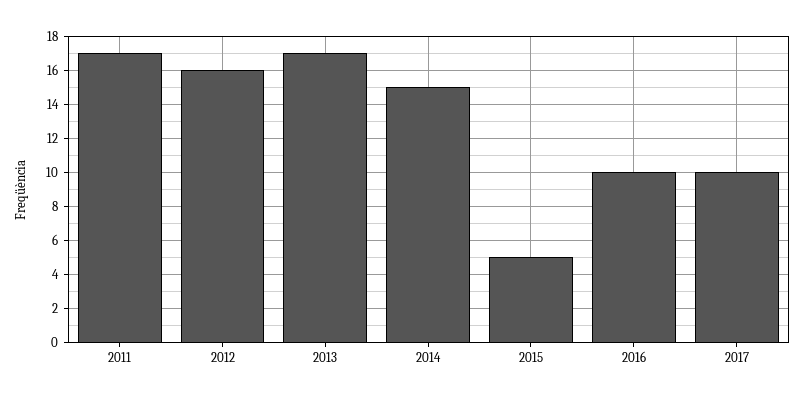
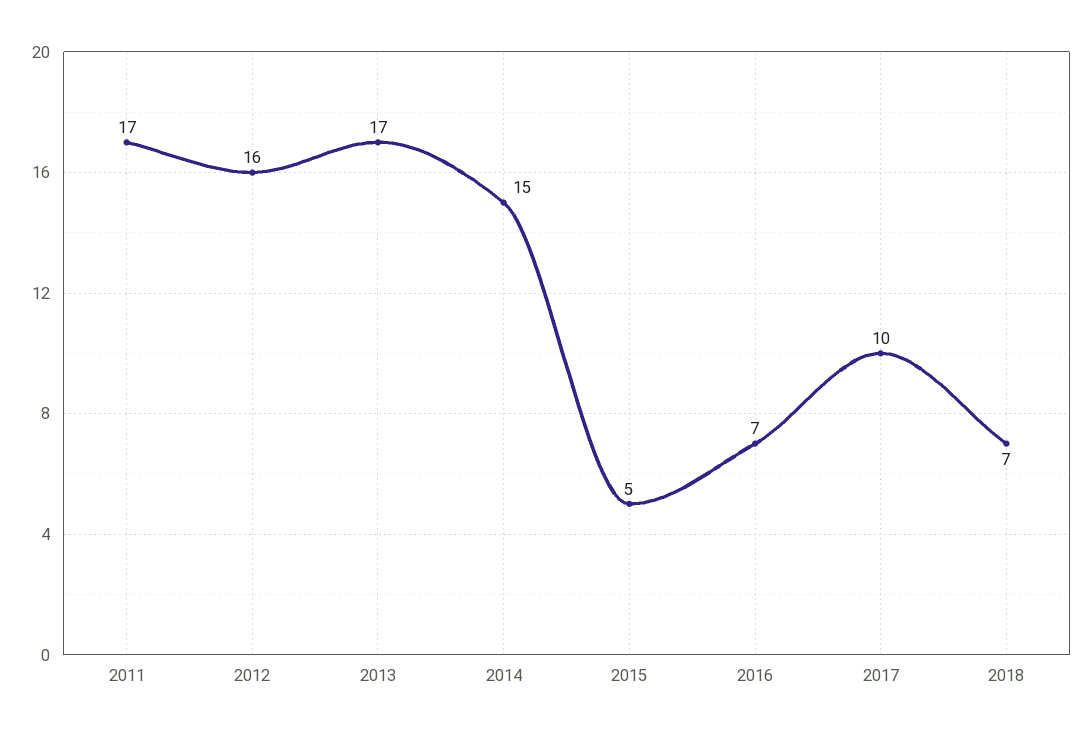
2016: 10 -> 7
2018: none -> 7

